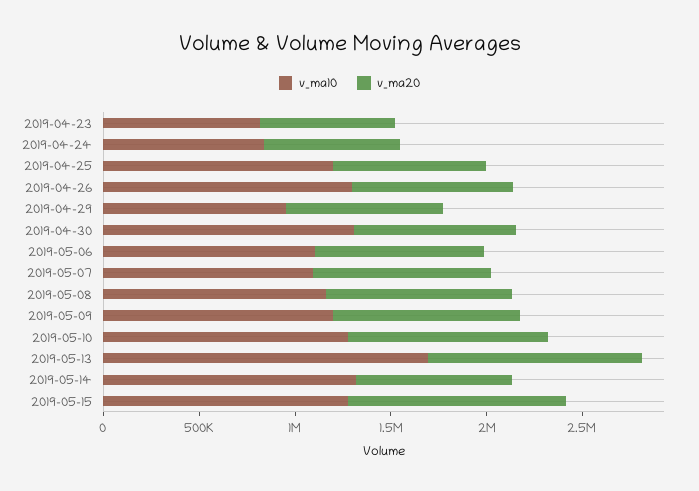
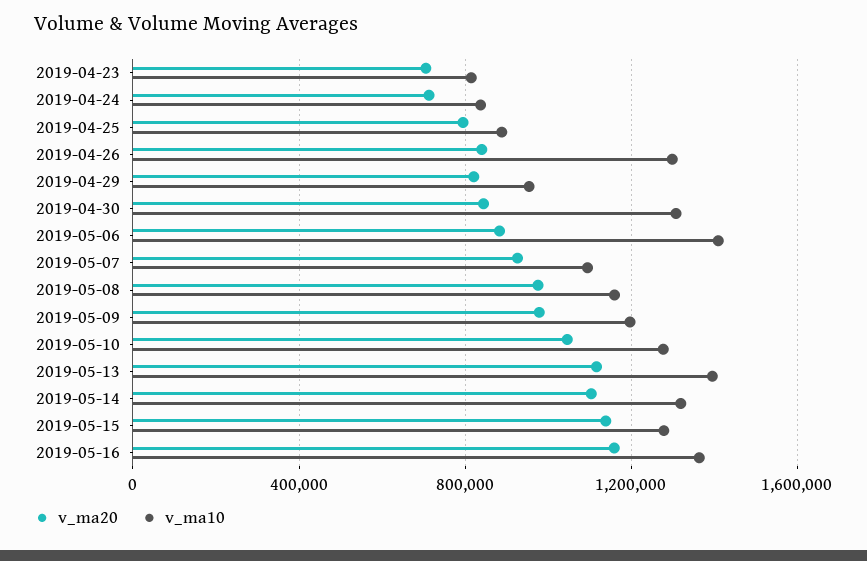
v_ma10, 2019-04-25: 1200000 -> 900000
v_ma10, 2019-05-06: 1100000 -> 1400000
v_ma10, 2019-05-13: 1700000 -> 1400000
v_ma20, 2019-05-14: 800000 -> 1100000
v_ma20, 2019-05-16: none -> 1150000
v_ma10, 2019-05-16: none -> 1350000

